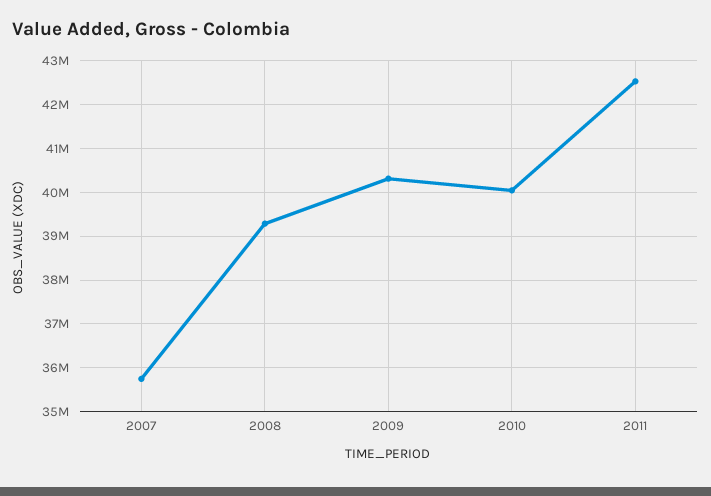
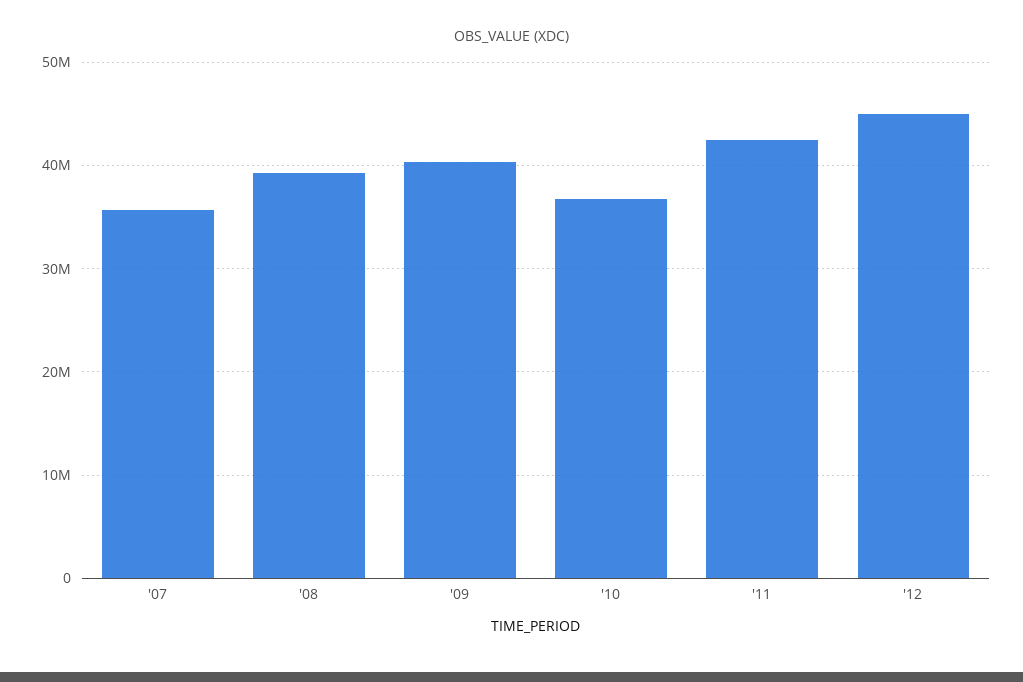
2010: 40000000 -> 37000000
'12: none -> 45000000

